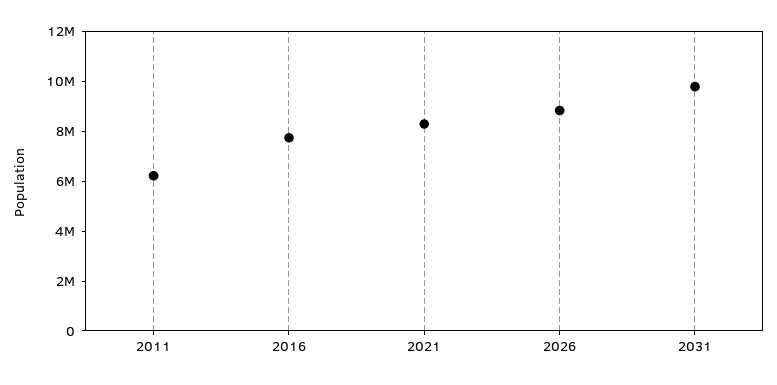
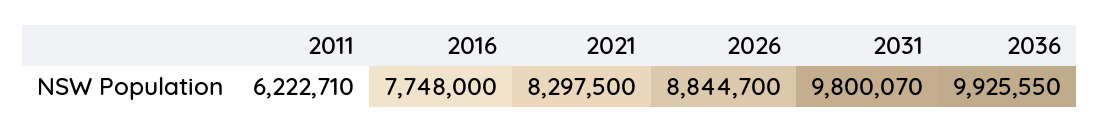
2036: none -> 9925550

